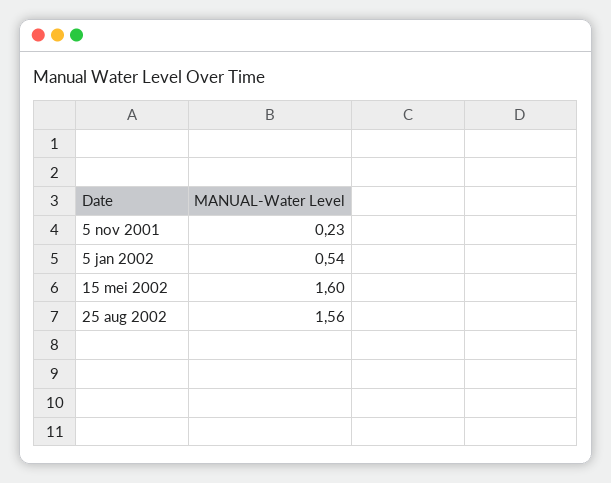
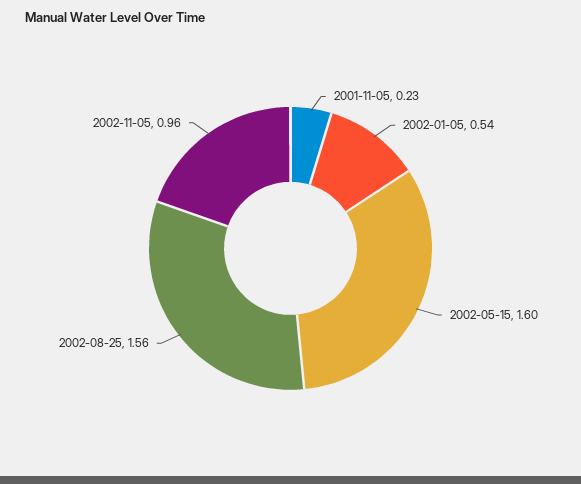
2002-11-05: none -> 0.96

